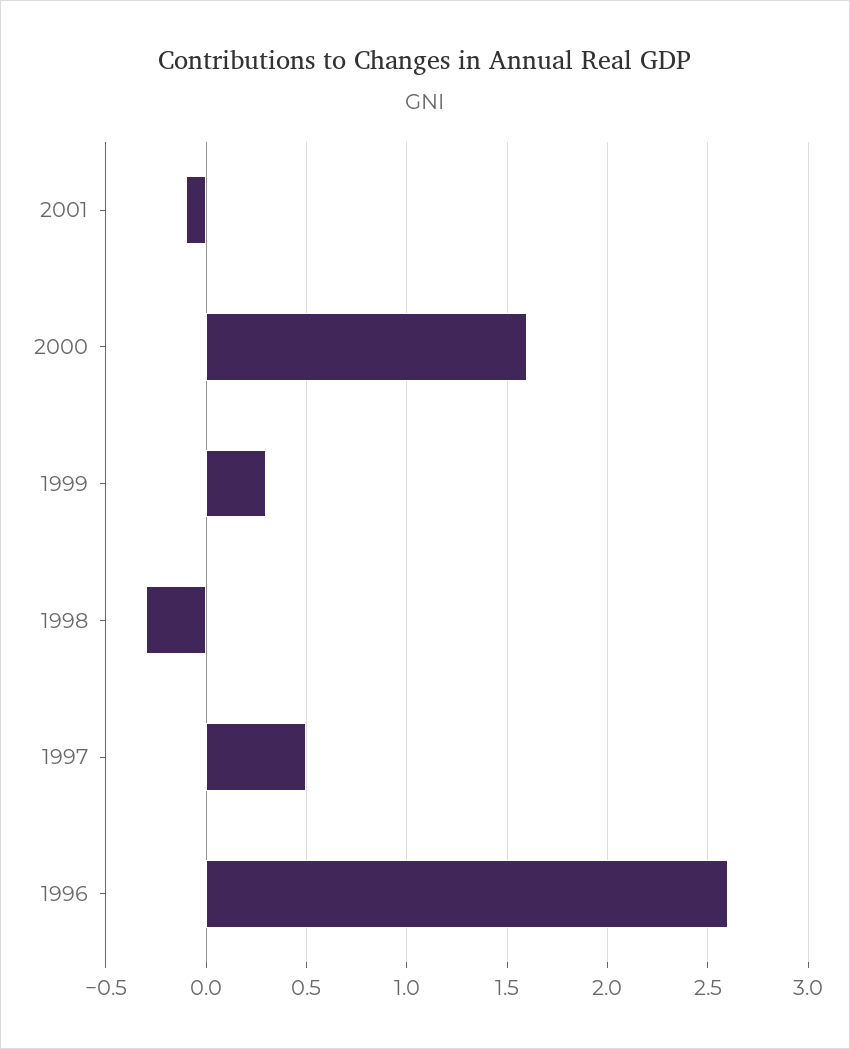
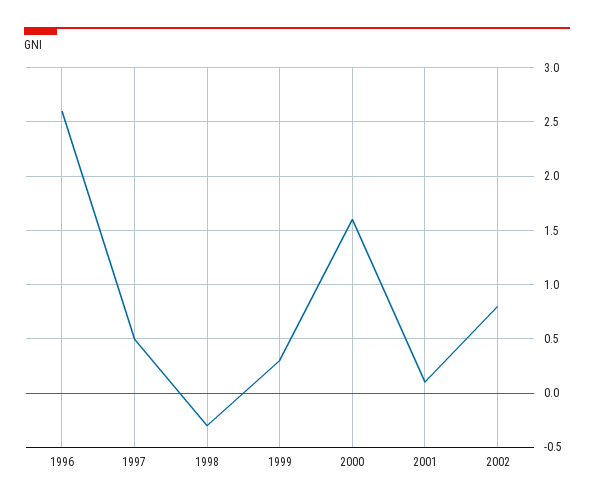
2001: -0.1 -> 0.1
2002: none -> 0.8

